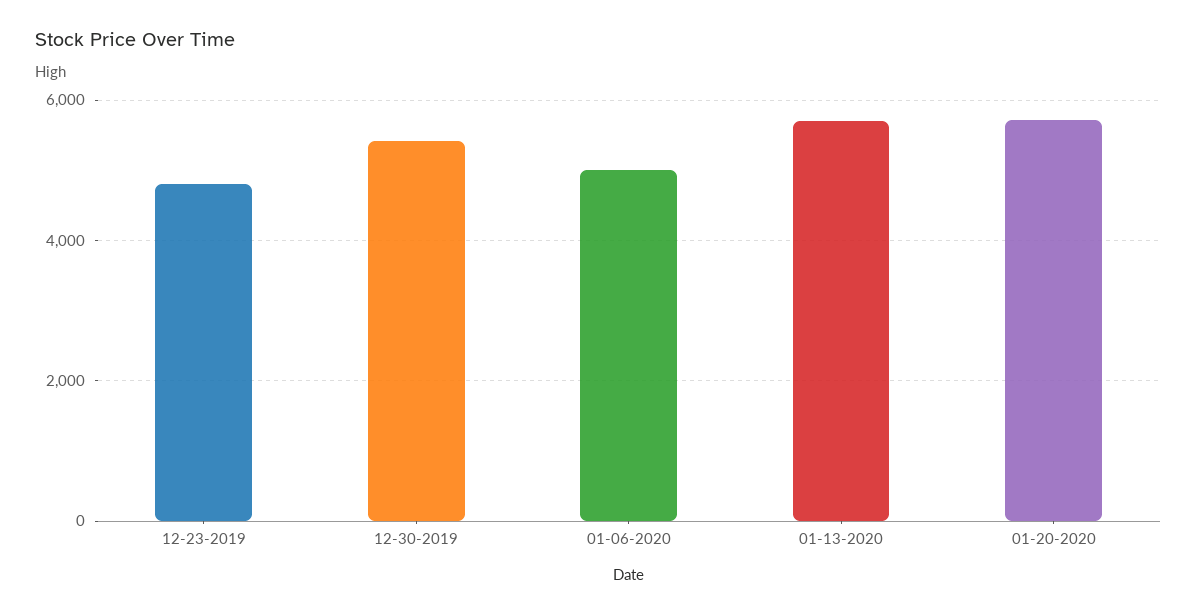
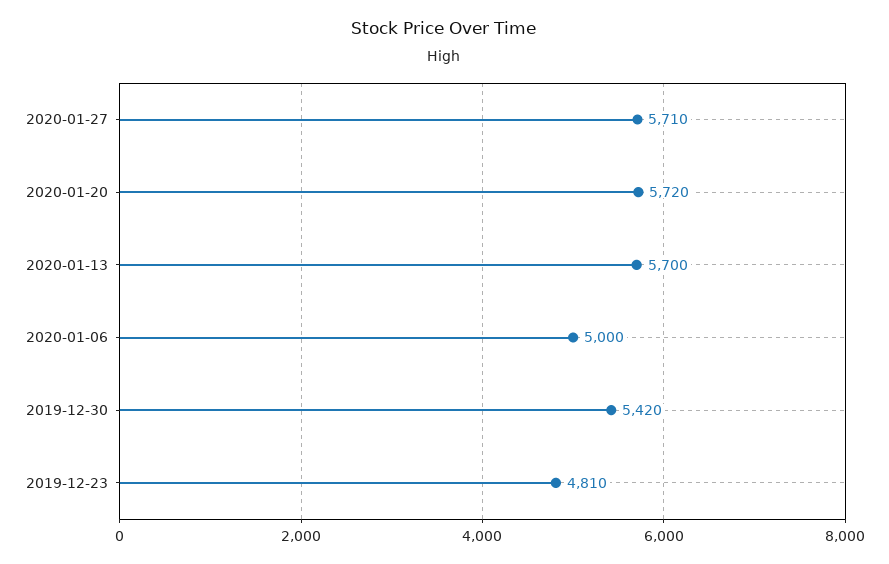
2020-01-27: none -> 5710

